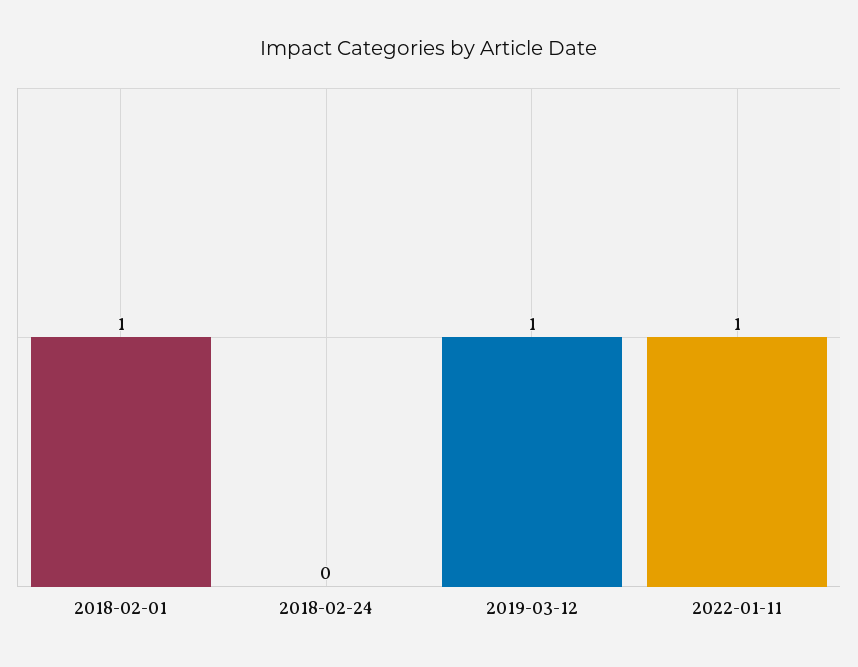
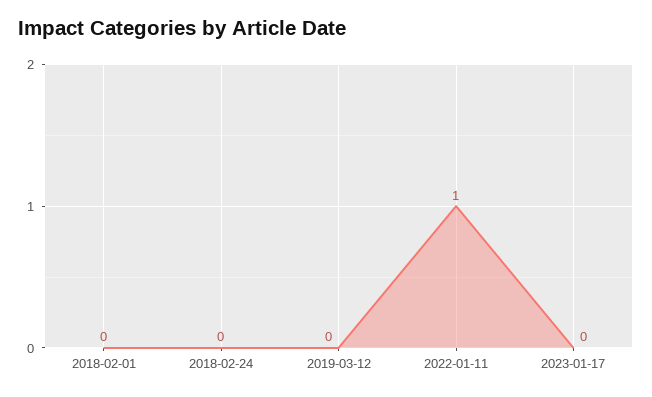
2018-02-01: 1 -> 0
2019-03-12: 1 -> 0
2023-01-17: none -> 0

